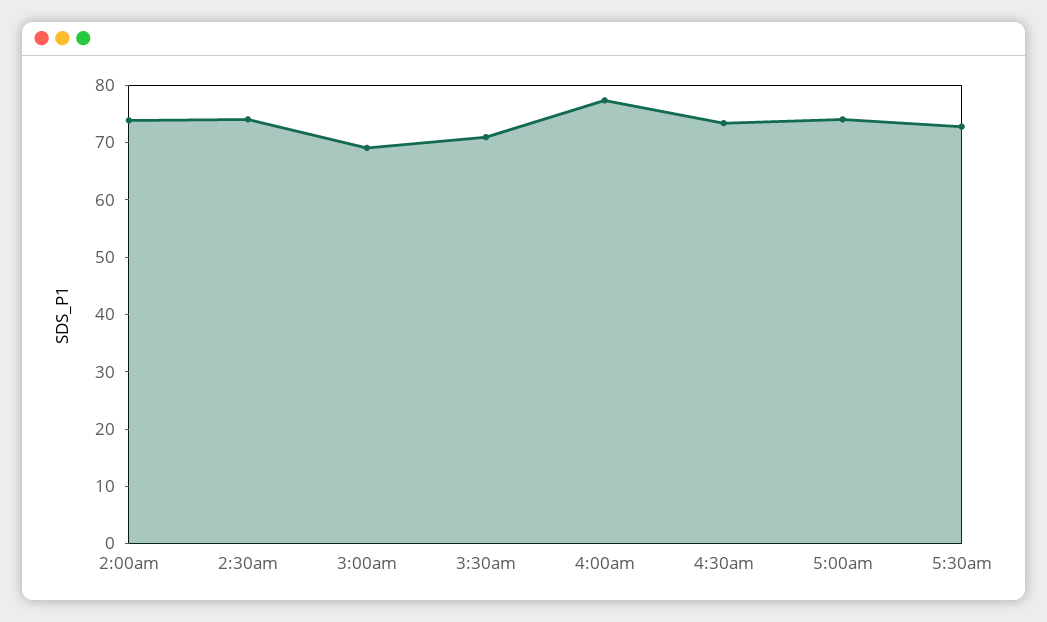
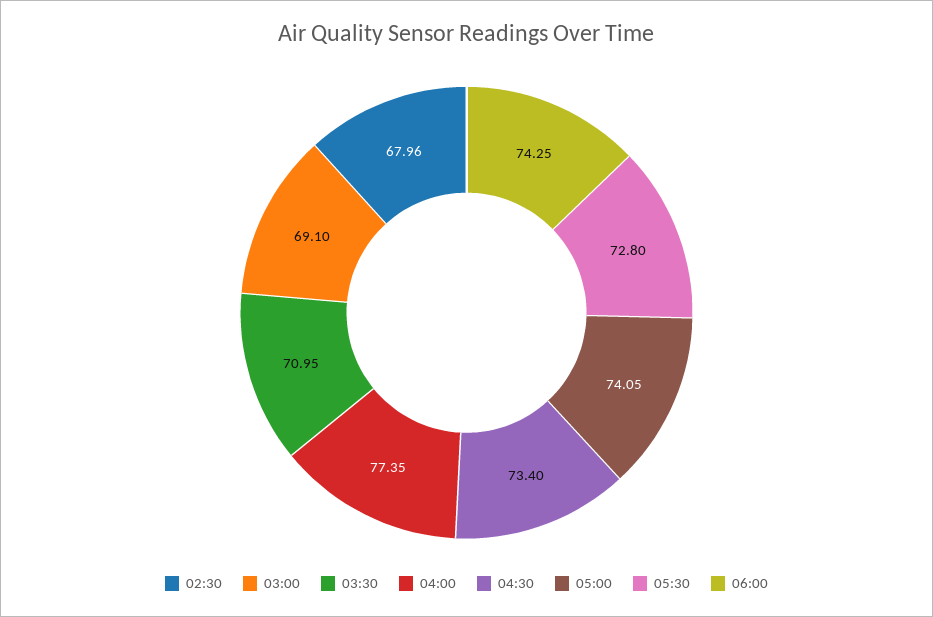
2:00am: 74 -> none
2:30am: 74 -> 67.96
06:00: none -> 74.25

